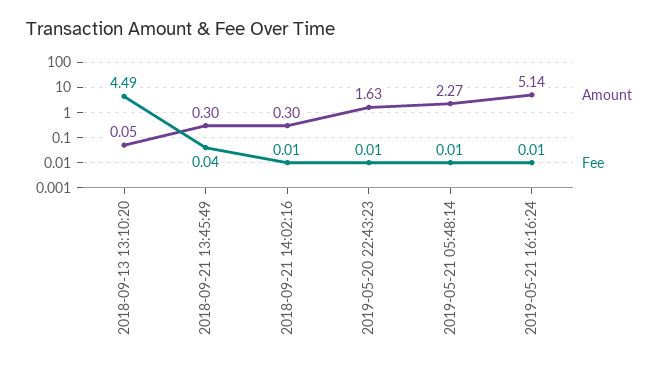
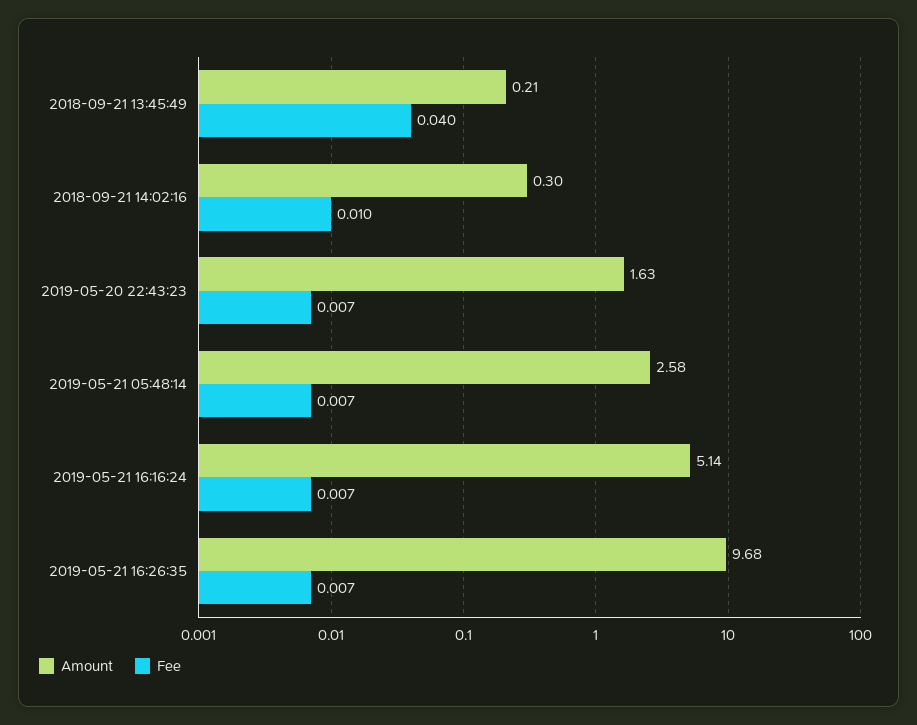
Amount, 2018-09-13 13:10:20: 0.05 -> none
Fee, 2018-09-13 13:10:20: 4.49 -> none
Amount, 2018-09-21 13:45:49: 0.3 -> 0.21
Amount, 2019-05-21 05:48:14: 2.27 -> 2.58
Amount, 2019-05-21 16:26:35: none -> 9.68
Fee, 2019-05-21 16:26:35: none -> 0.007

